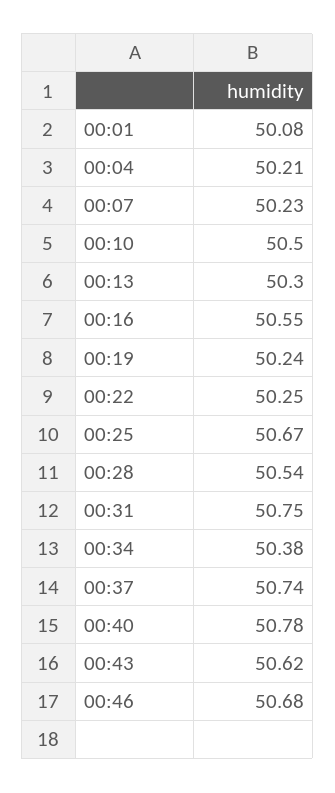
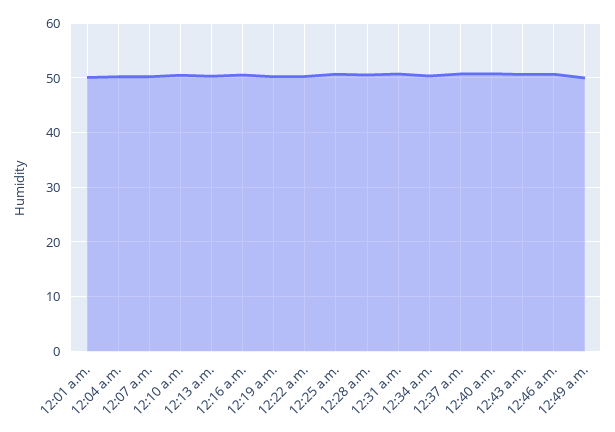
12:49 a.m.: none -> 50

